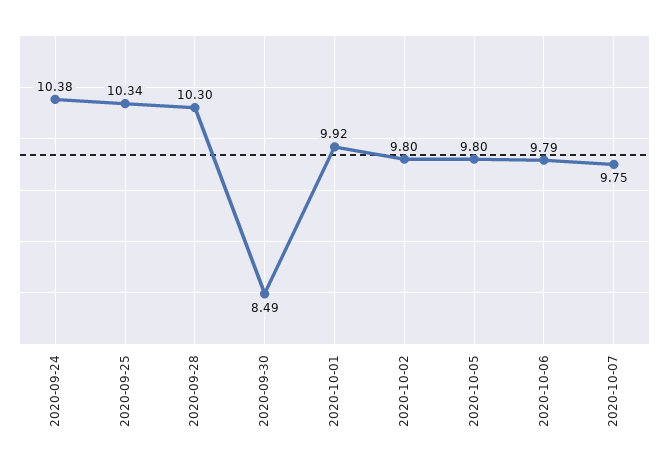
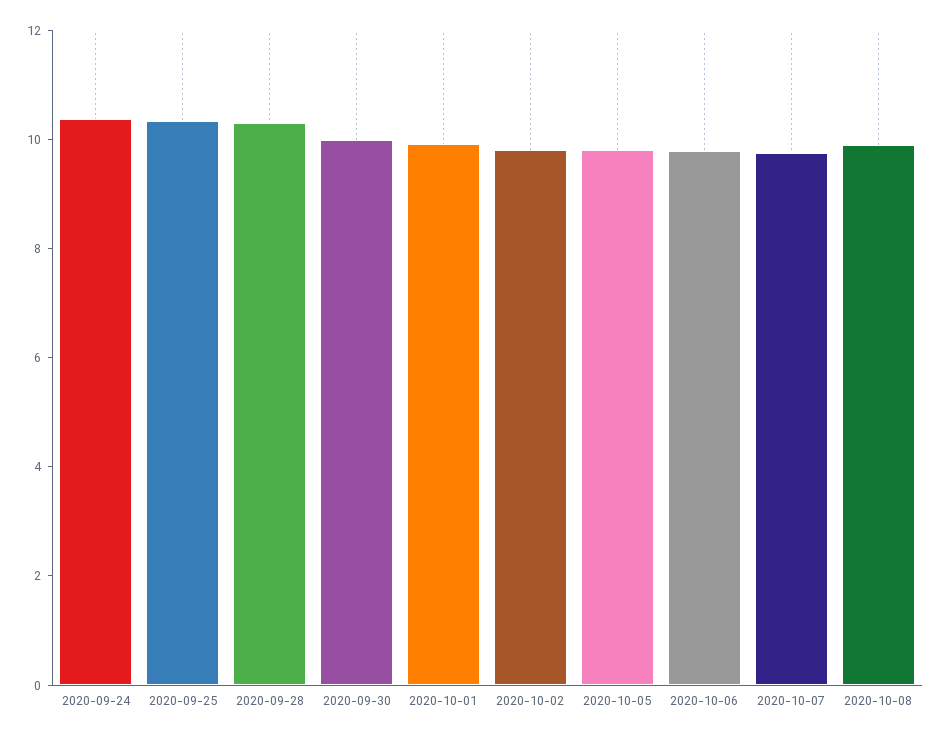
2020-09-30: 8.49 -> 10
2020-10-08: none -> 10

